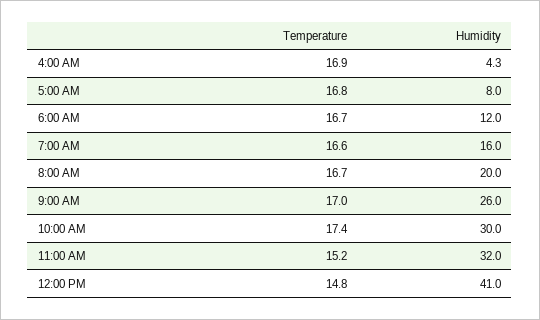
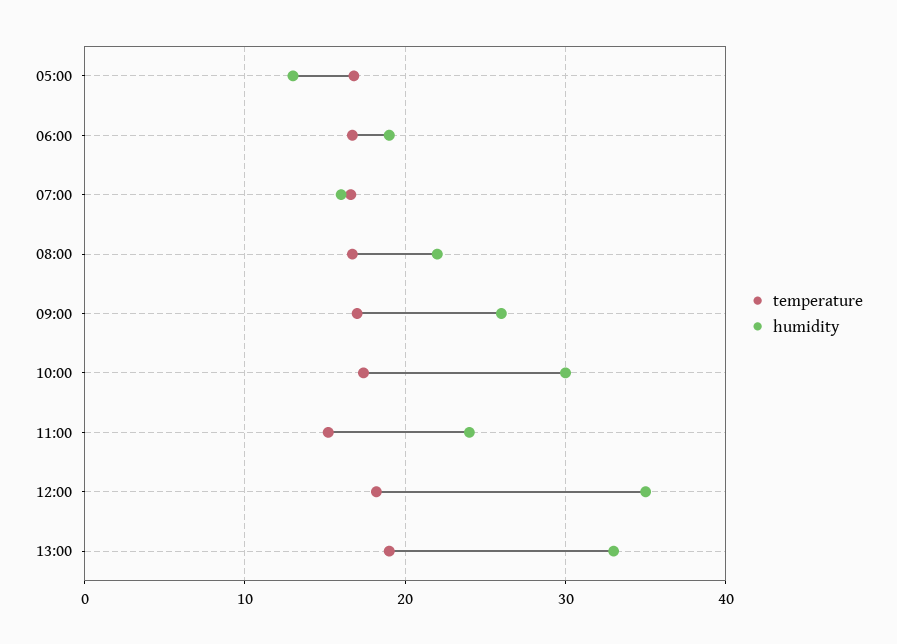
Temperature, 4:00 AM: 16.9 -> none
Humidity, 4:00 AM: 4.3 -> none
Humidity, 5:00 AM: 8 -> 13
Humidity, 6:00 AM: 12 -> 19
Humidity, 8:00 AM: 20 -> 22
Humidity, 11:00 AM: 32 -> 24
Temperature, 12:00 PM: 14.8 -> 18
Humidity, 12:00 PM: 41 -> 35
Temperature, 13:00: none -> 19
Humidity, 13:00: none -> 33

